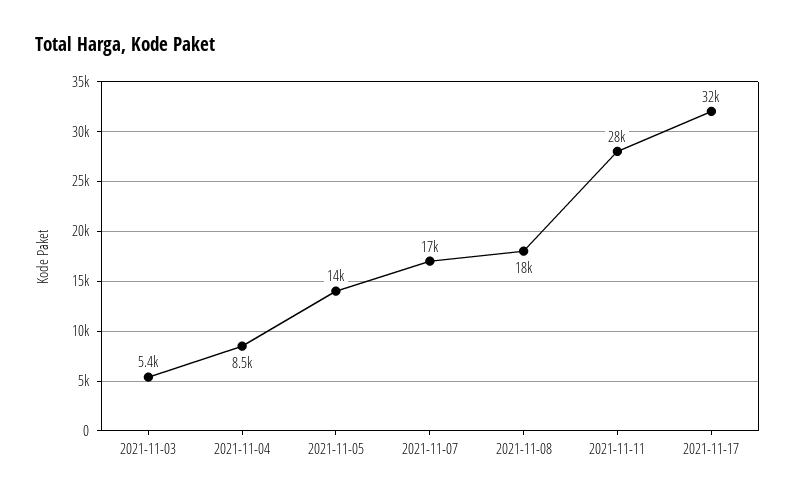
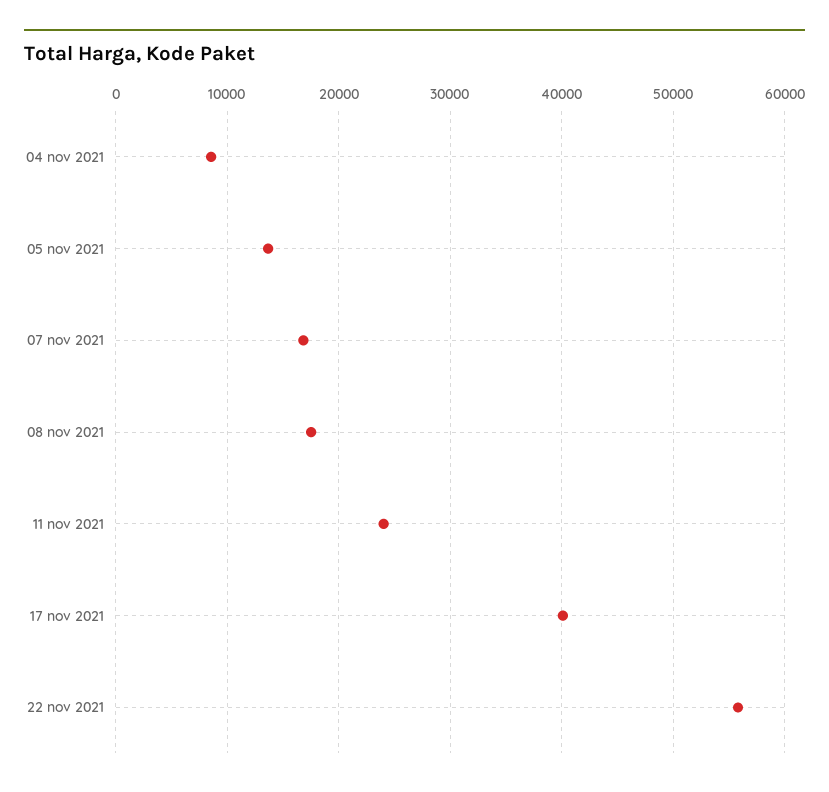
2021-11-03: 5400 -> none
2021-11-11: 28000 -> 24000
2021-11-17: 32000 -> 40000
22 nov 2021: none -> 56000

